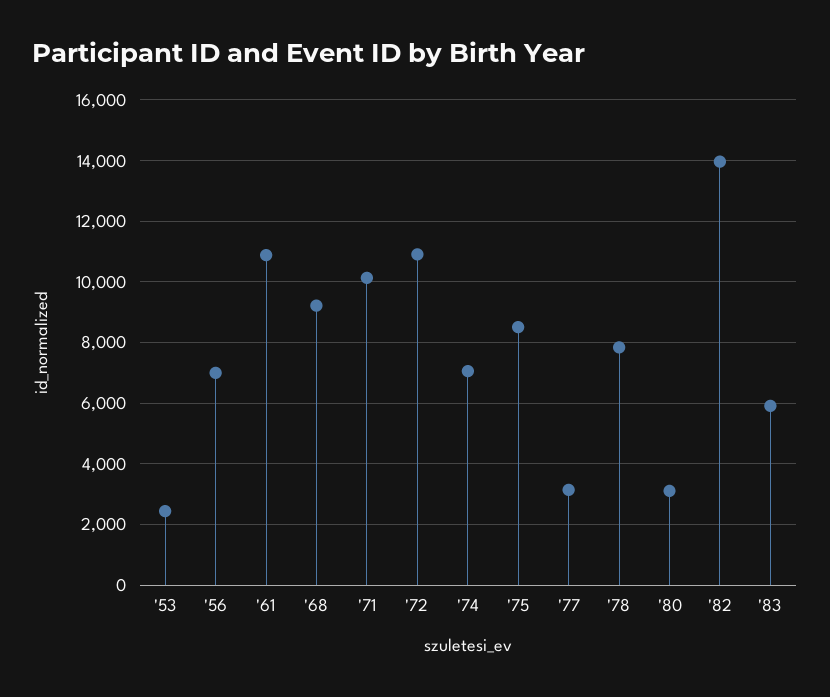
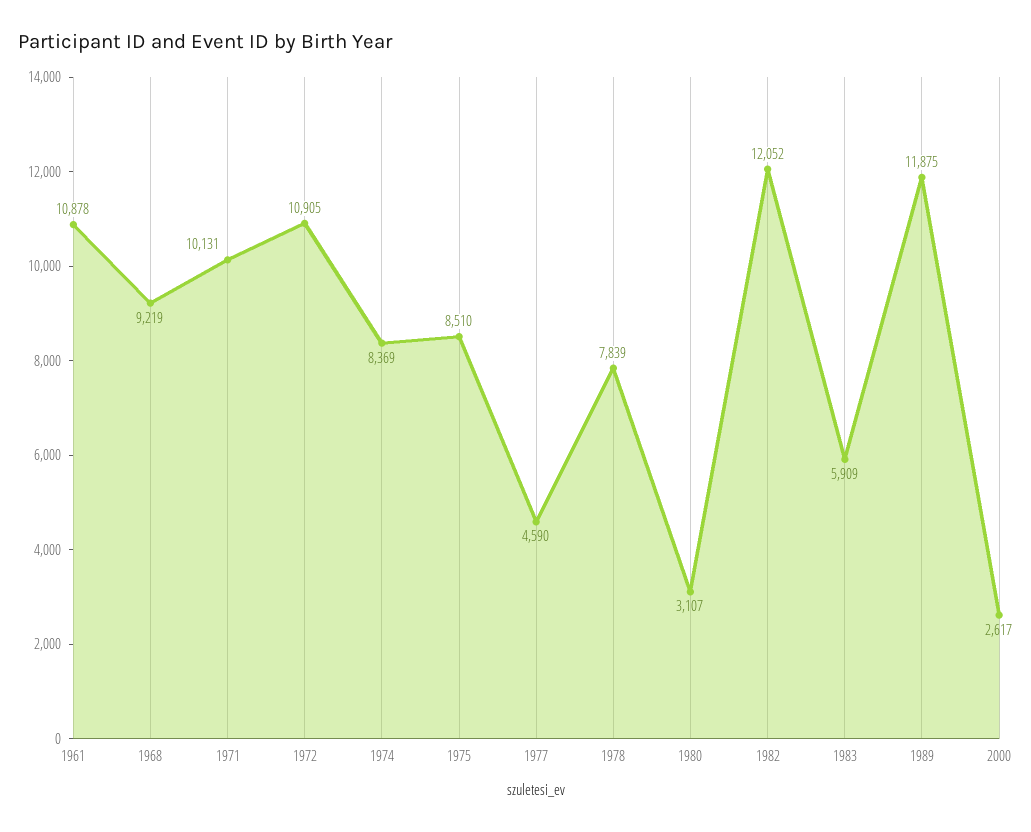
'53: 2400 -> none
'56: 7000 -> none
'74: 7000 -> 8369
'77: 3200 -> 4590
'82: 14000 -> 12052
1989: none -> 11875
2000: none -> 2617

